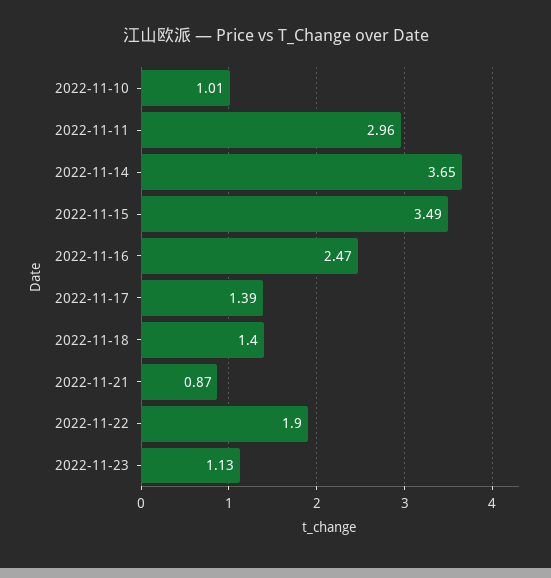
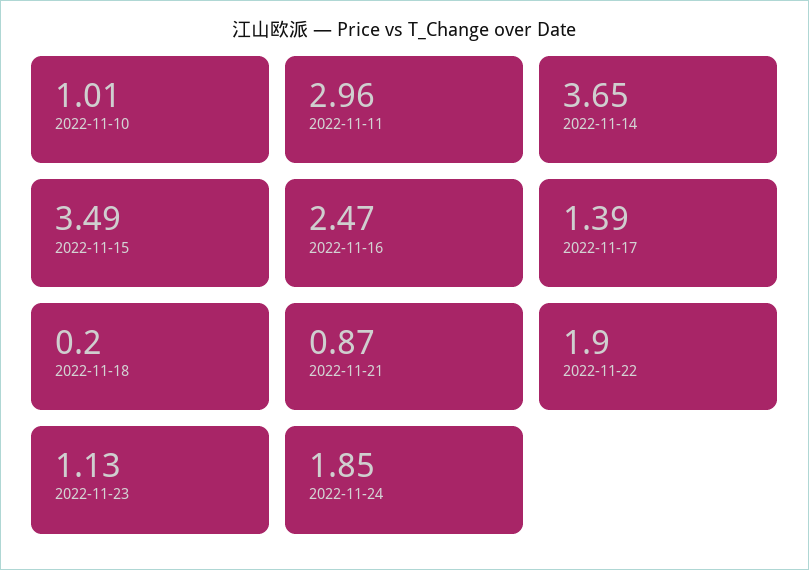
2022-11-18: 1.4 -> 0.2
2022-11-24: none -> 1.85

